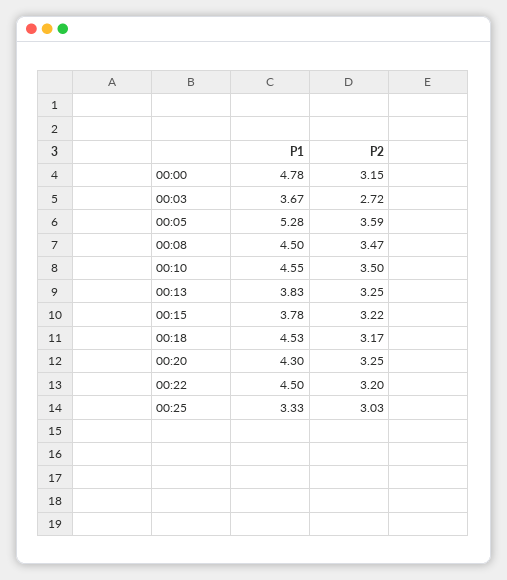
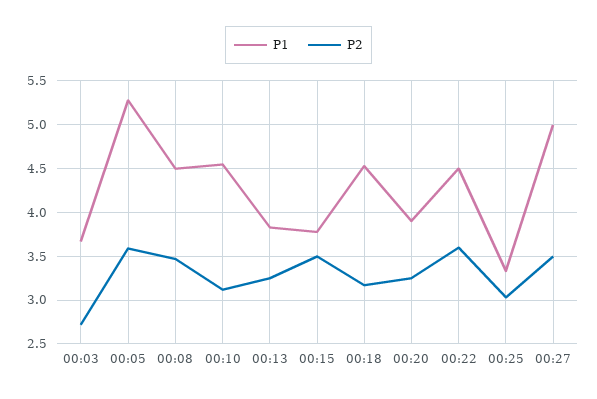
P1, 00:00: 4.78 -> none
P2, 00:00: 3.15 -> none
P2, 00:10: 3.5 -> 3.1
P2, 00:15: 3.22 -> 3.5
P1, 00:20: 4.3 -> 3.9
P2, 00:22: 3.2 -> 3.6
P1, 00:27: none -> 5
P2, 00:27: none -> 3.5

